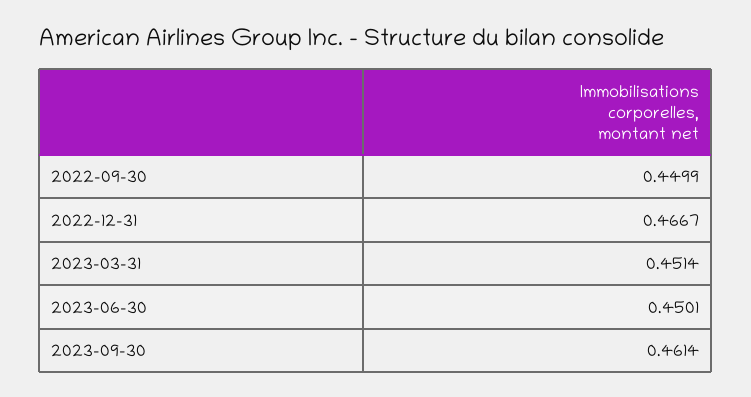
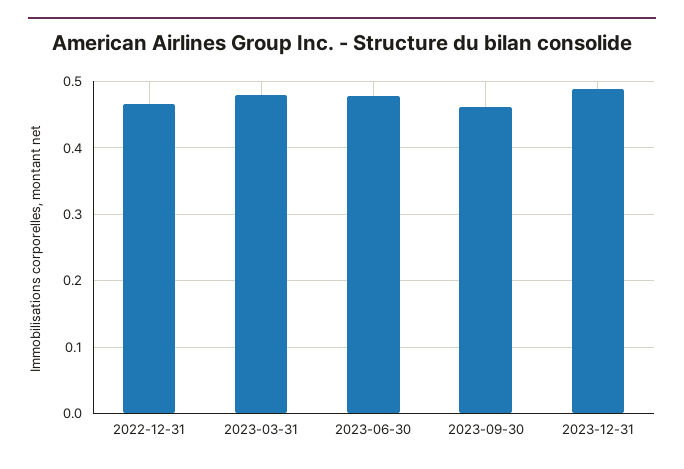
2022-09-30: 0.4499 -> none
2023-03-31: 0.4514 -> 0.48
2023-06-30: 0.4501 -> 0.48
2023-12-31: none -> 0.49

